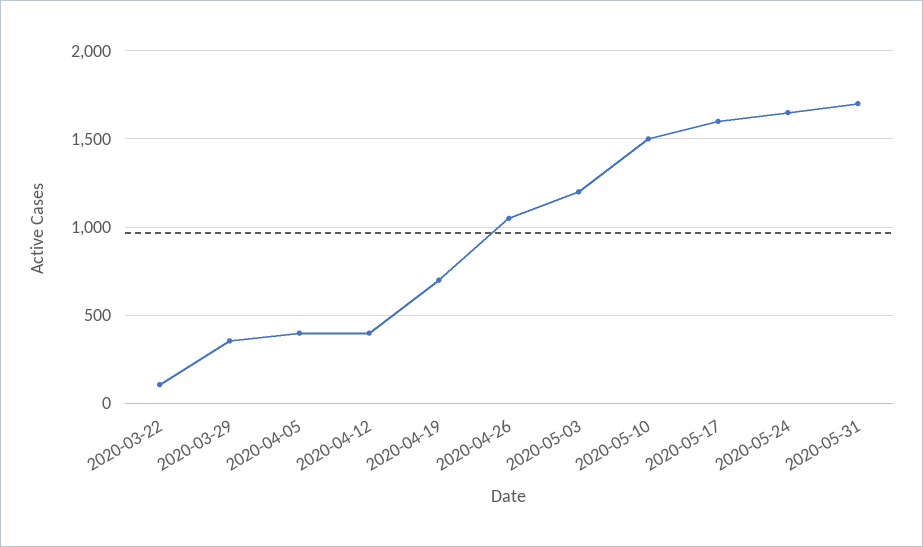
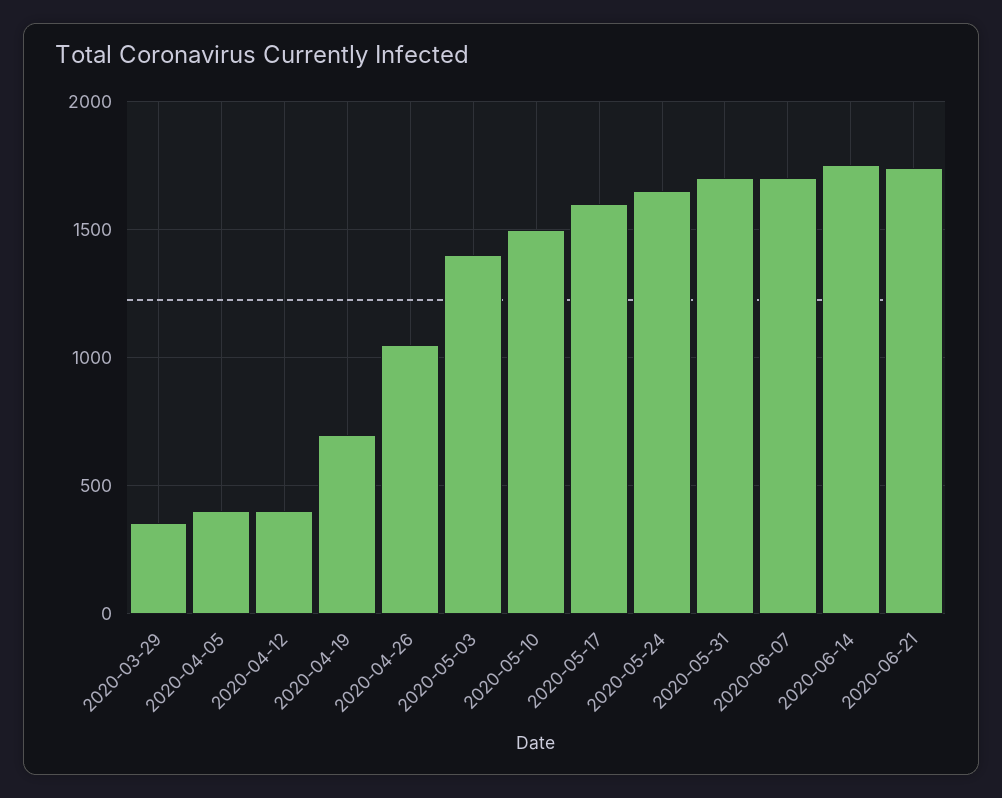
2020-03-22: 100 -> none
2020-05-03: 1200 -> 1400
2020-06-07: none -> 1700
2020-06-14: none -> 1750
2020-06-21: none -> 1750

